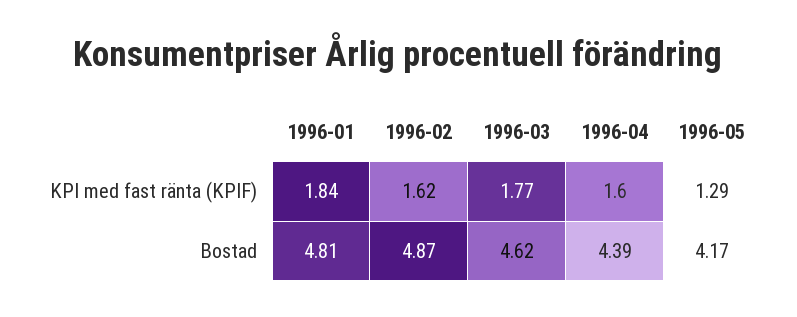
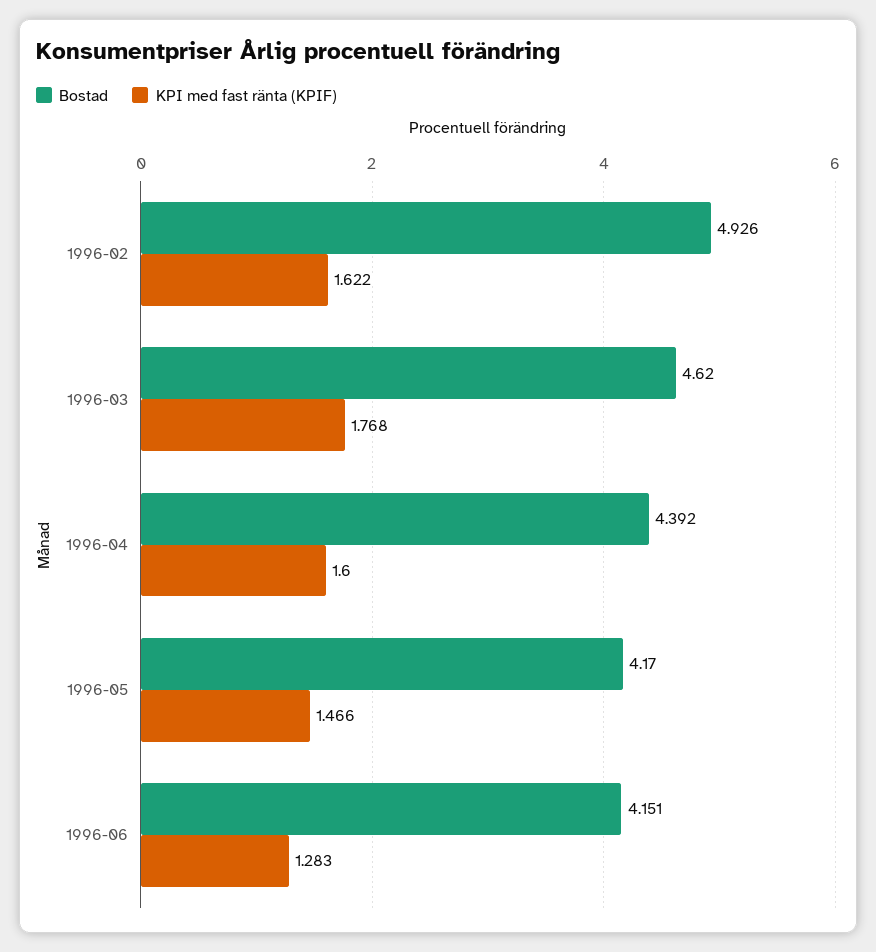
KPI med fast ränta (KPIF), 1996-01: 1.84 -> none
KPI med fast ränta (KPIF), 1996-05: 1.29 -> 1.466
Bostad, 1996-01: 4.81 -> none
Bostad, 1996-02: 4.87 -> 4.926
Bostad, 1996-06: none -> 4.151
KPI med fast ränta (KPIF), 1996-06: none -> 1.283

